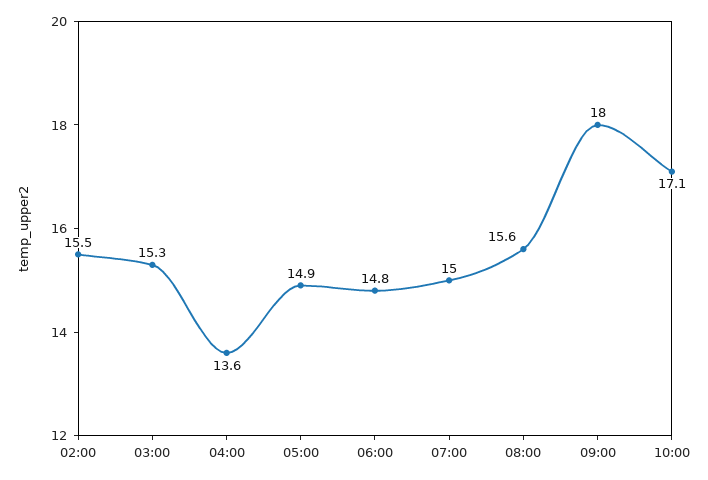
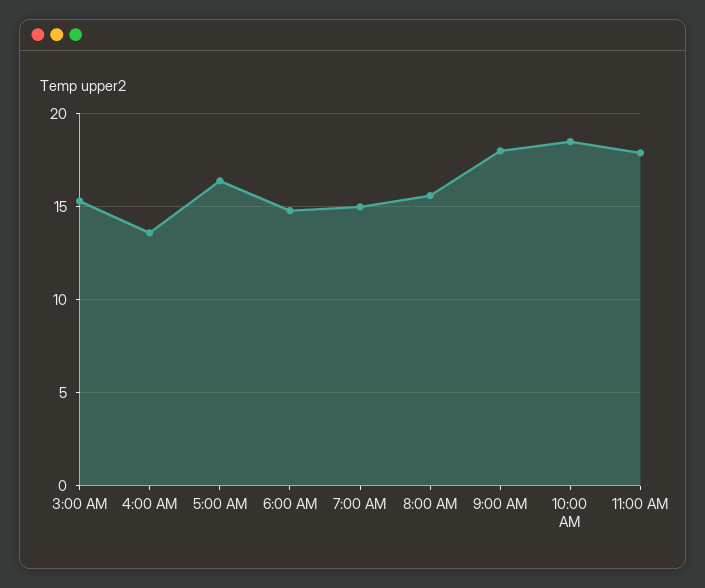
02:00: 15.5 -> none
05:00: 14.9 -> 16.5
10:00: 17.1 -> 18.5
11:00 AM: none -> 18

